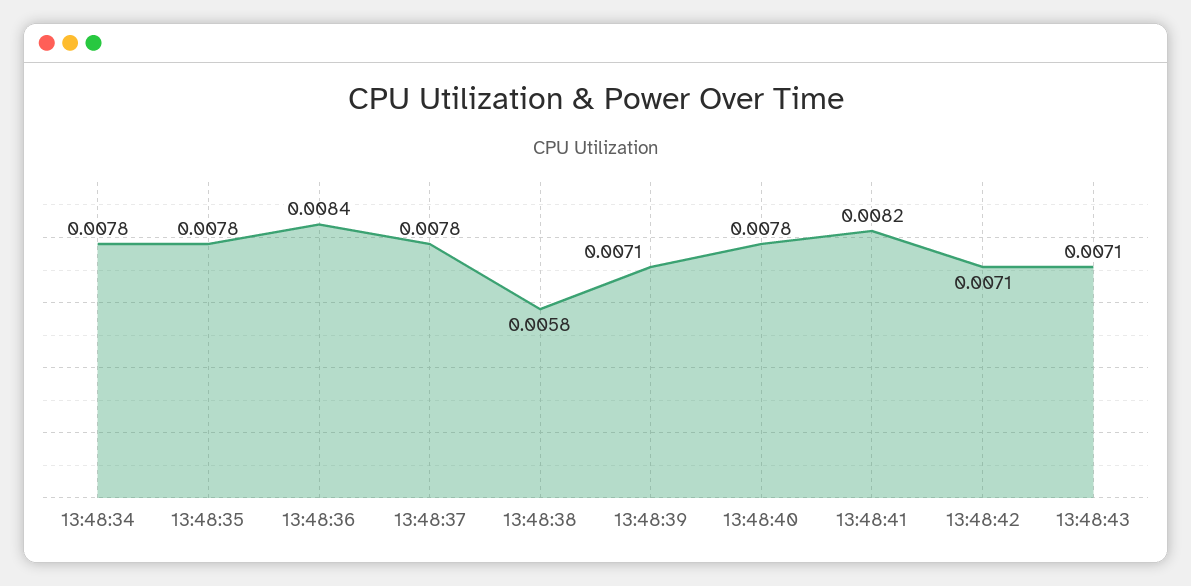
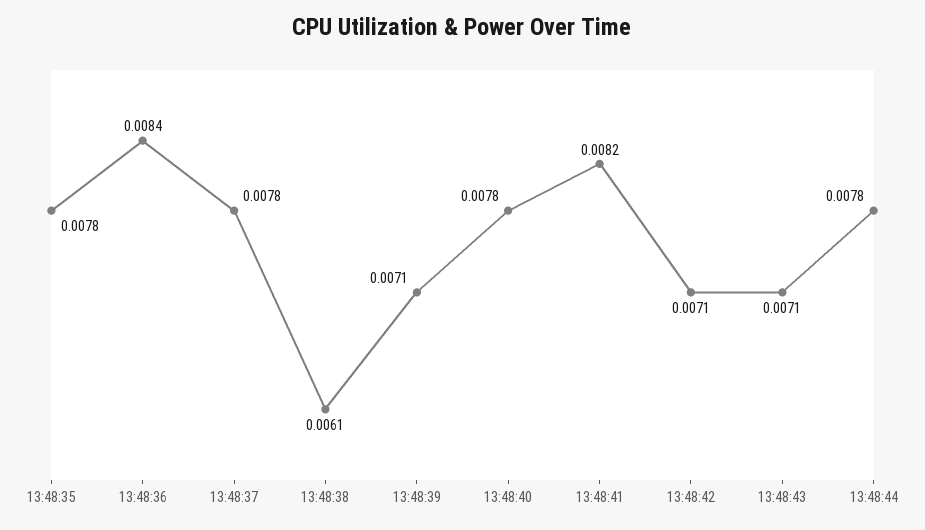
13:48:34: 0.0078 -> none
13:48:38: 0.0058 -> 0.0061
13:48:44: none -> 0.0078

